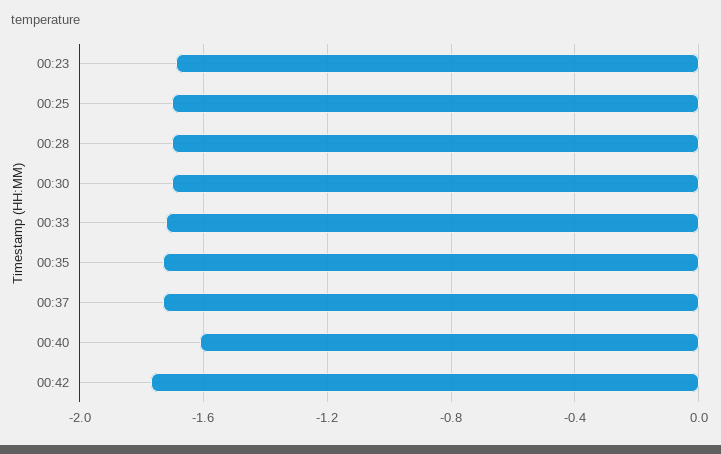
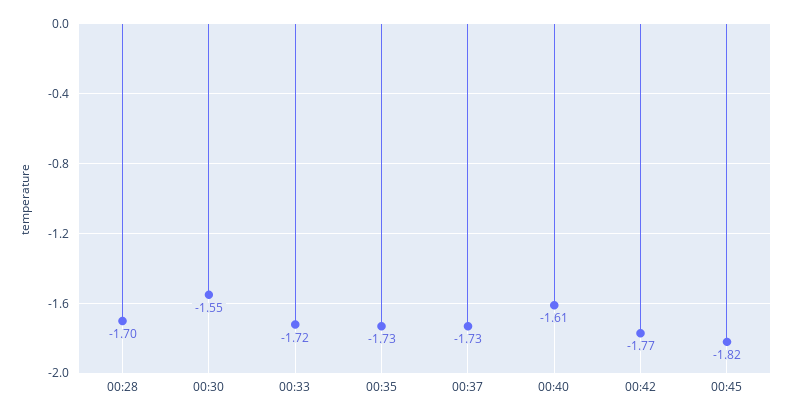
00:23: -1.7 -> none
00:25: -1.7 -> none
00:30: -1.7 -> -1.55
00:45: none -> -1.82

